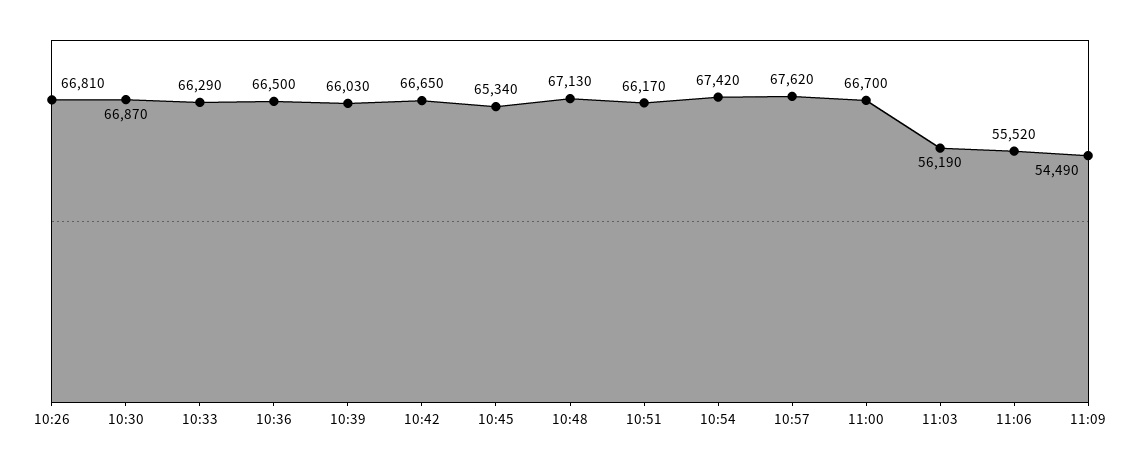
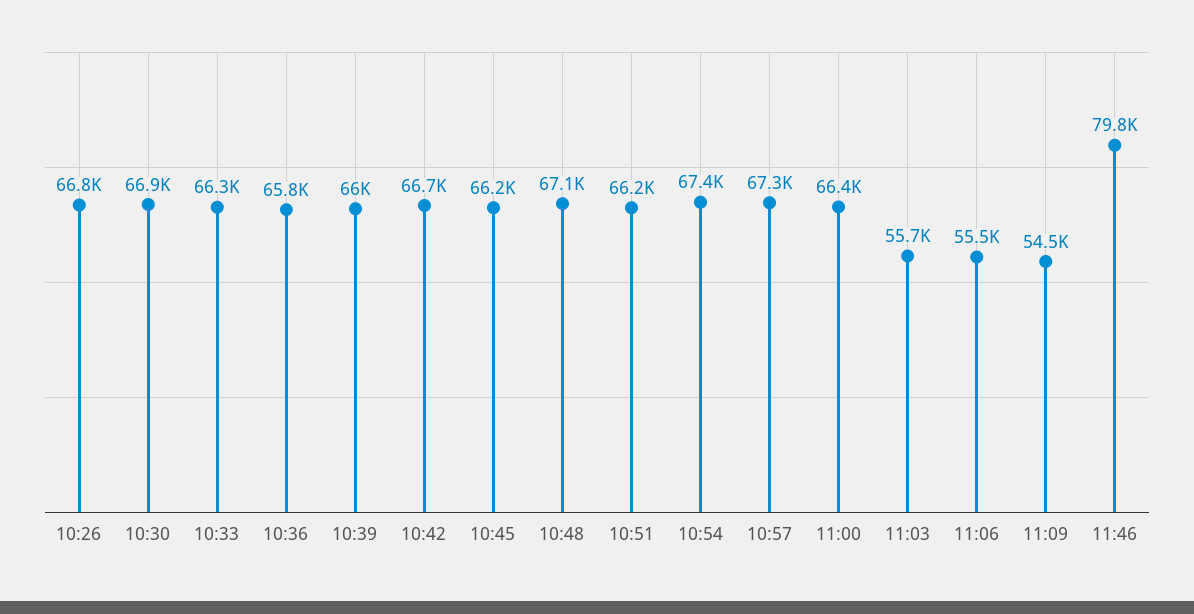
10:36: 66500 -> 65800
10:45: 65340 -> 66200
10:57: 67620 -> 67300
11:00: 66700 -> 66400
11:03: 56190 -> 55700
11:46: none -> 79800

